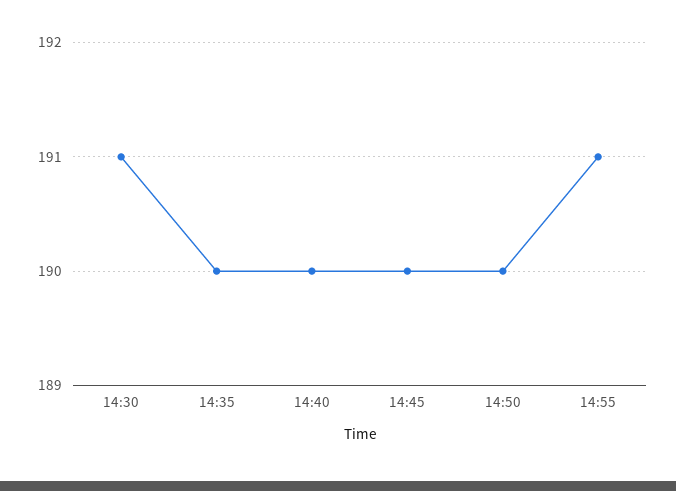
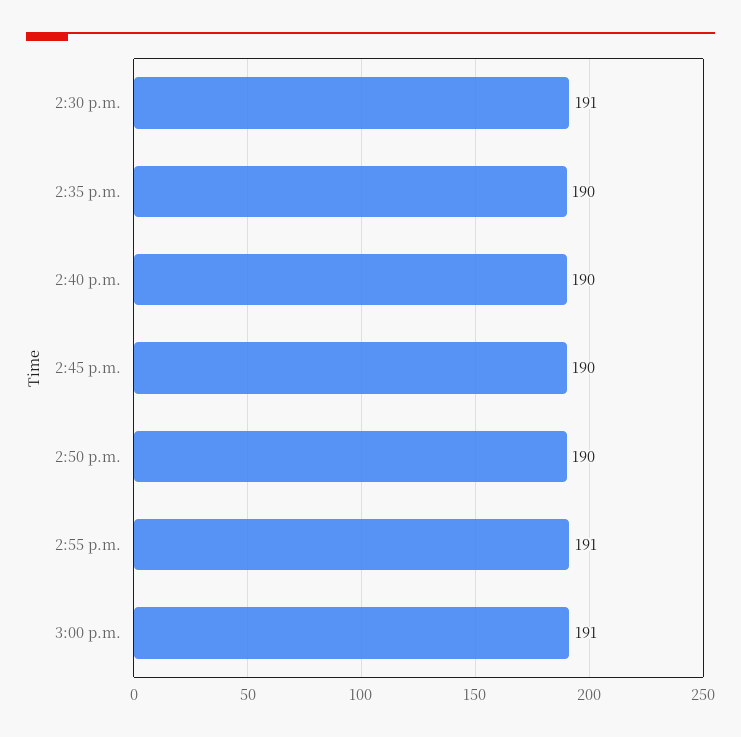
3:00 p.m.: none -> 191

